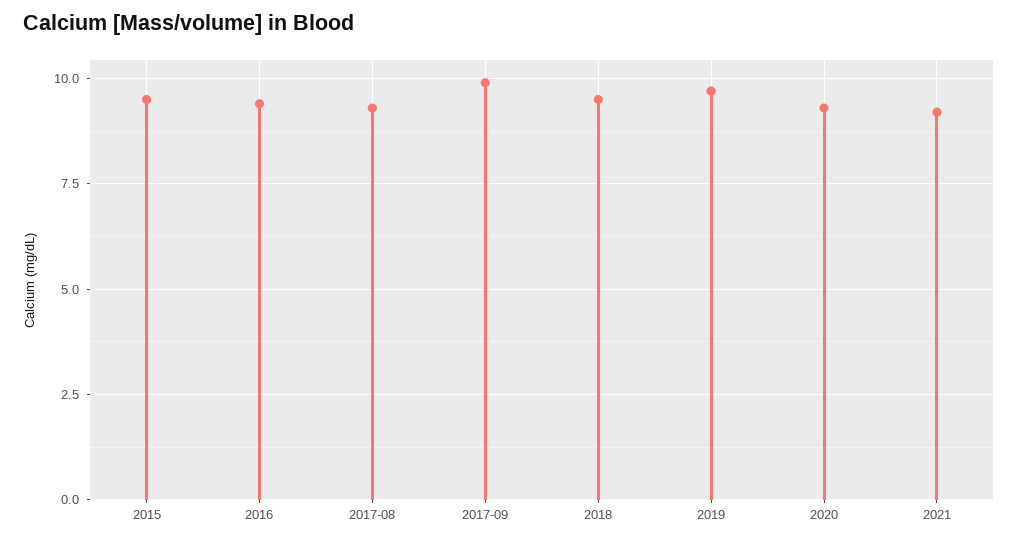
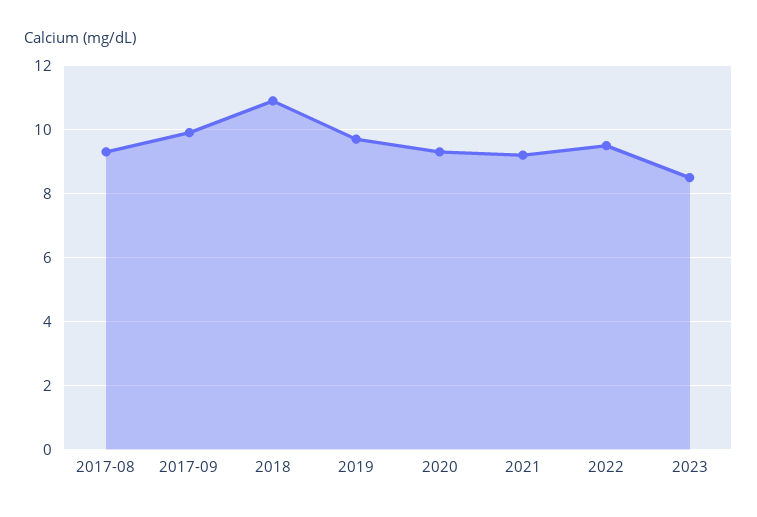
2015: 9.5 -> none
2016: 9.5 -> none
2018: 9.5 -> 11
2022: none -> 9.5
2023: none -> 8.5

